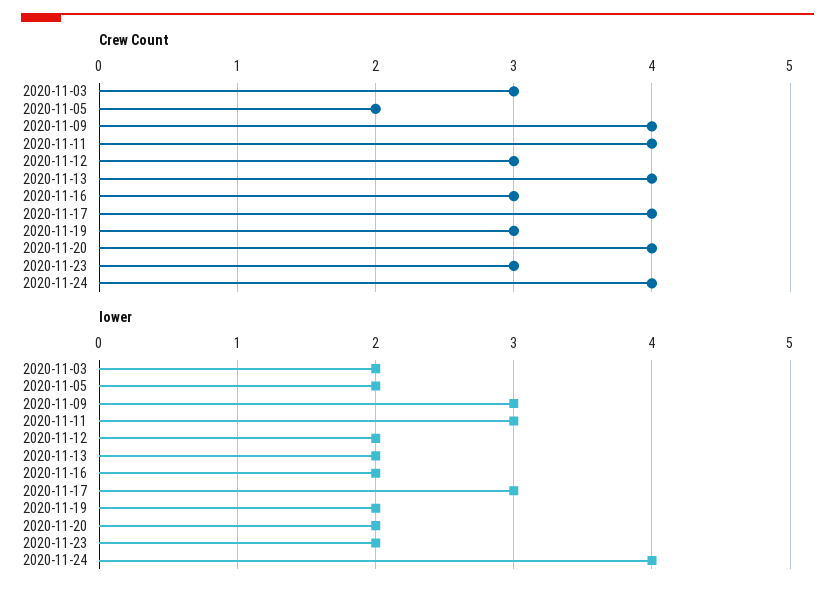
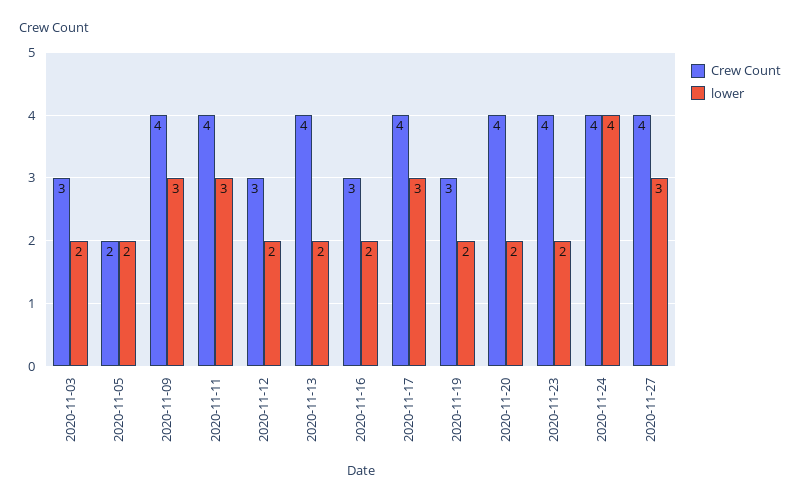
Crew Count, 2020-11-23: 3 -> 4
Crew Count, 2020-11-27: none -> 4
lower, 2020-11-27: none -> 3

